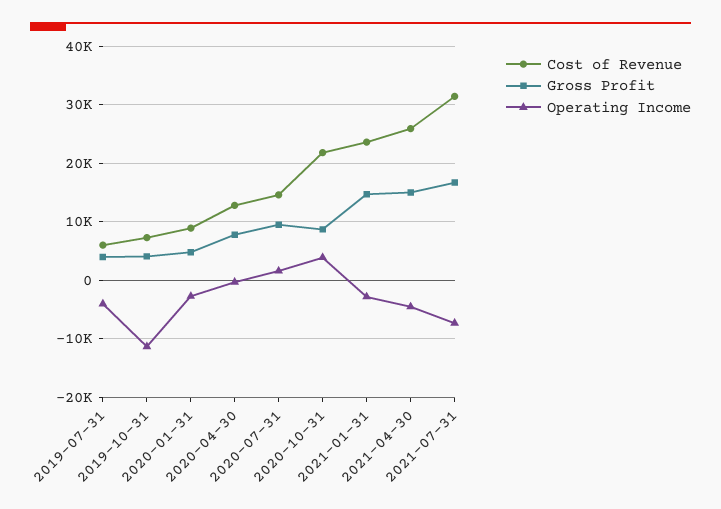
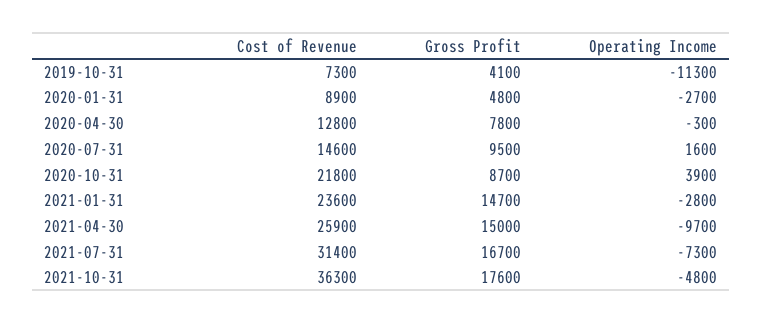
Cost of Revenue, 2019-07-31: 6000 -> none
Gross Profit, 2019-07-31: 4000 -> none
Operating Income, 2019-07-31: -4000 -> none
Operating Income, 2021-04-30: -4000 -> -9700
Cost of Revenue, 2021-10-31: none -> 36300
Gross Profit, 2021-10-31: none -> 17600
Operating Income, 2021-10-31: none -> -4800

